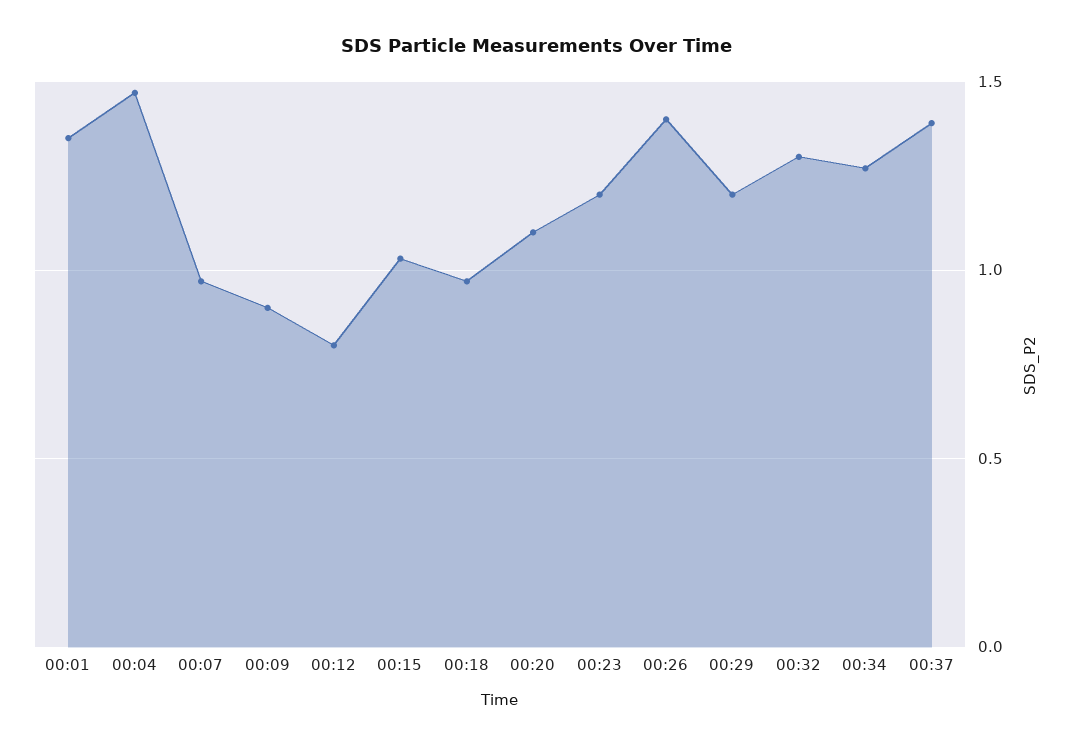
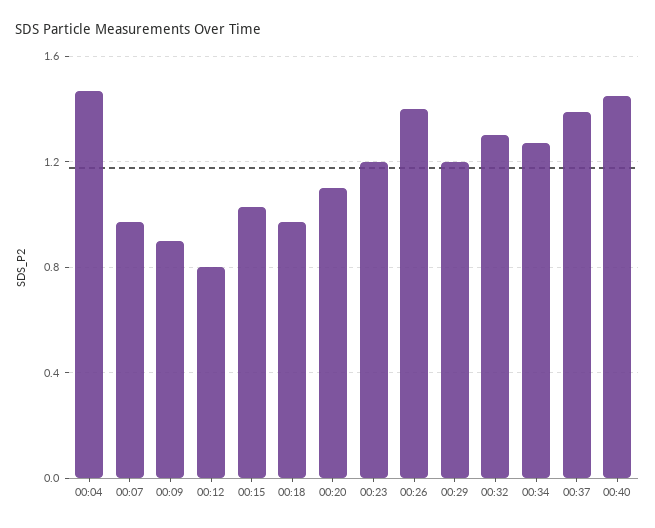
00:01: 1.35 -> none
00:40: none -> 1.45

